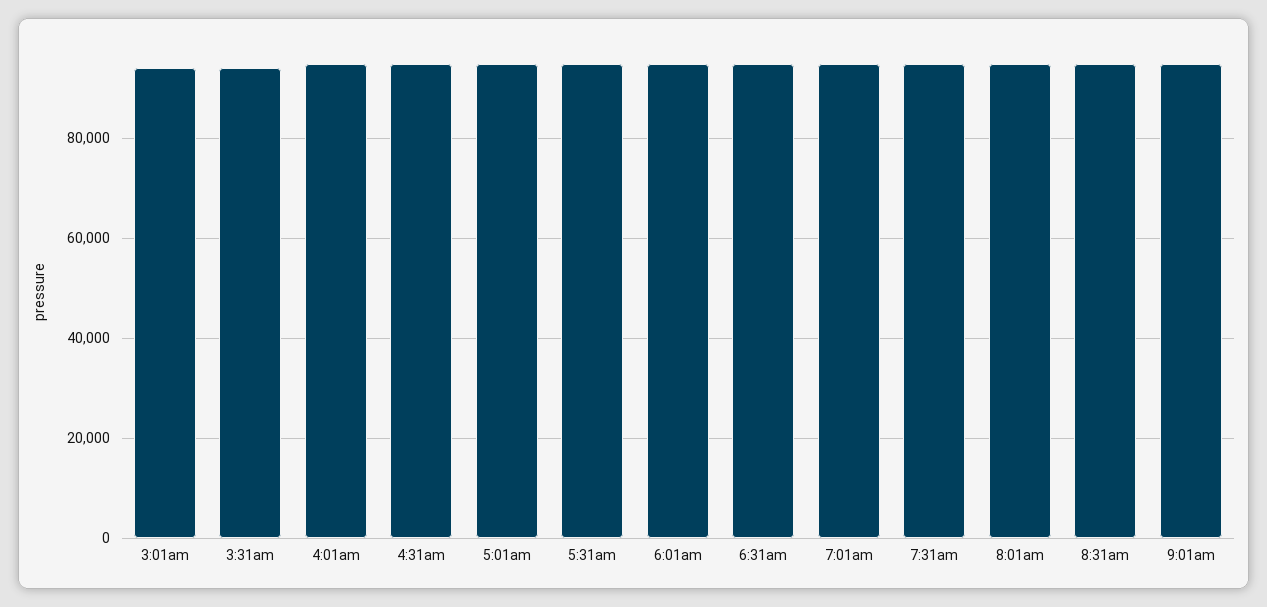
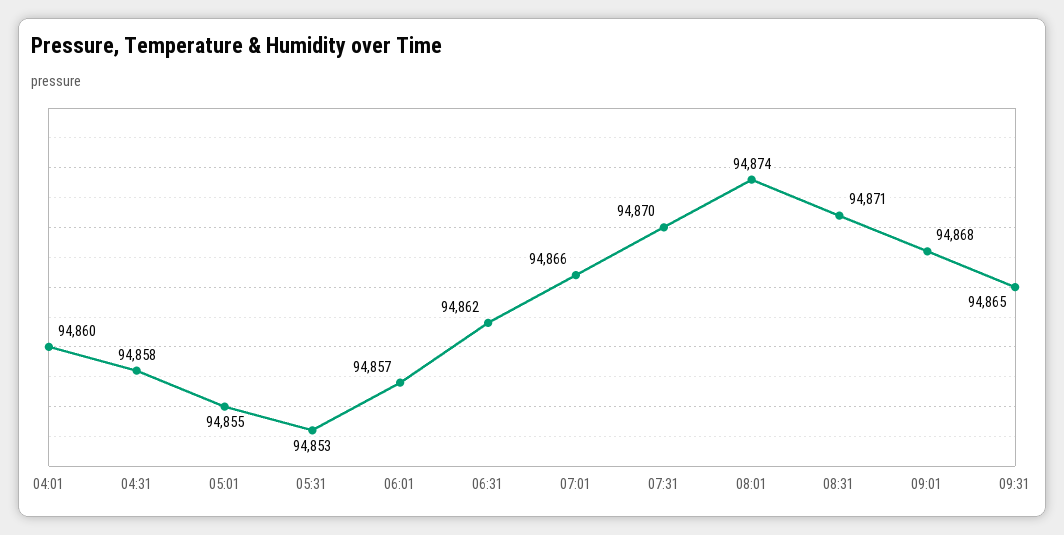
3:01am: 94000 -> none
3:31am: 94000 -> none
09:31: none -> 94865

